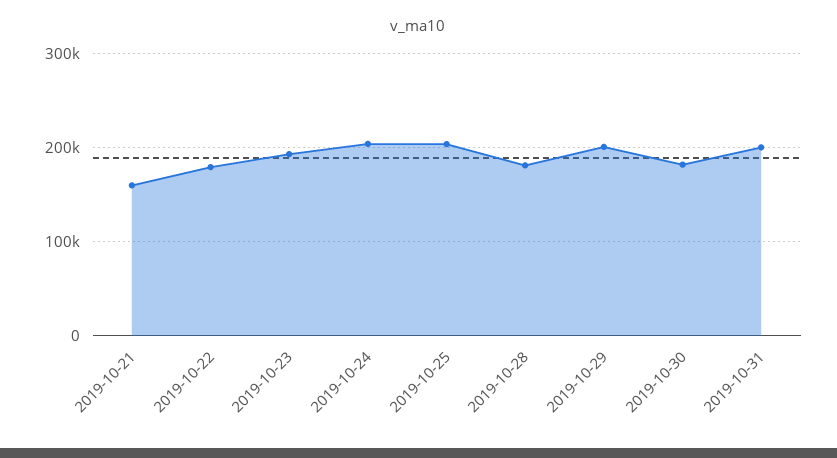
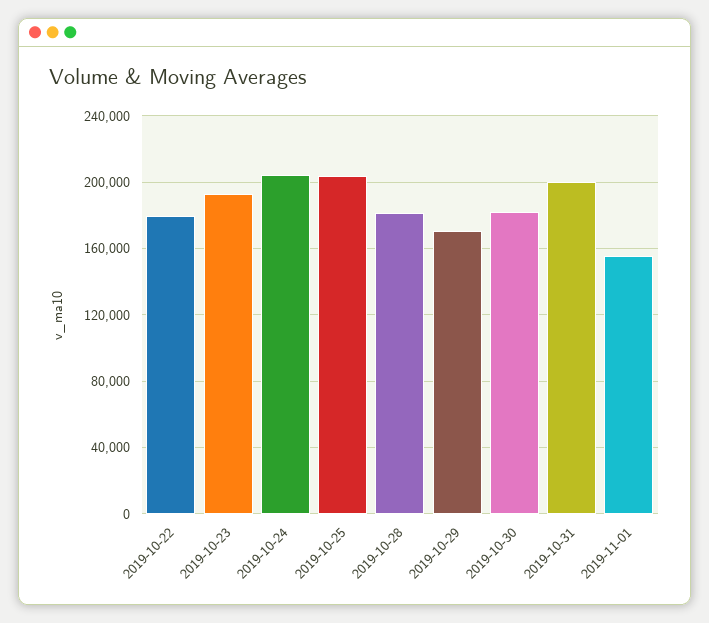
2019-10-21: 160000 -> none
2019-10-29: 200000 -> 170000
2019-11-01: none -> 155000

